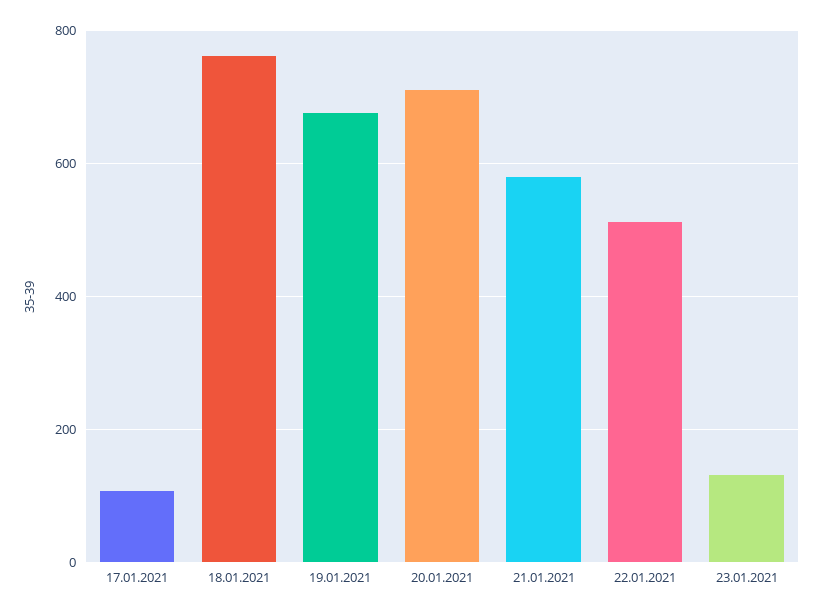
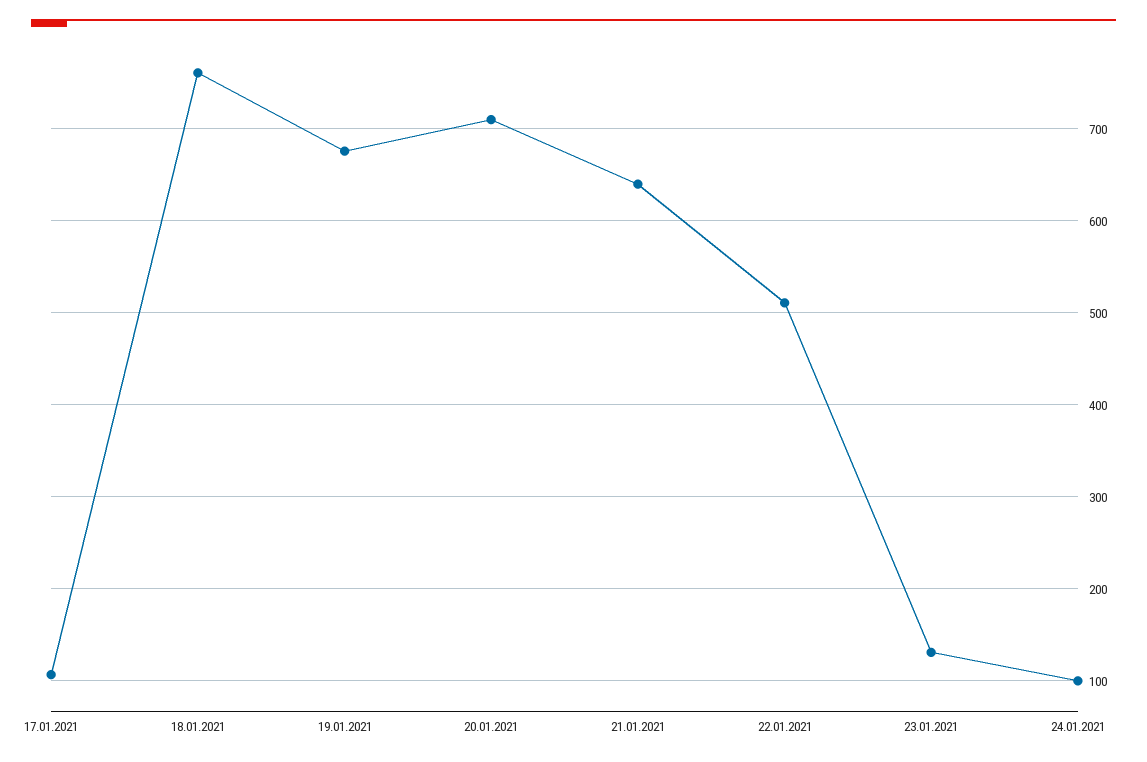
21.01.2021: 580 -> 640
24.01.2021: none -> 100

